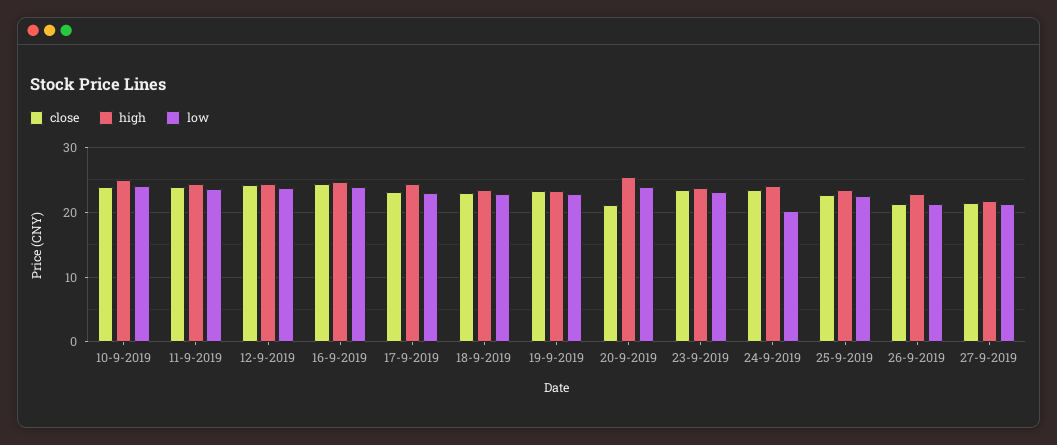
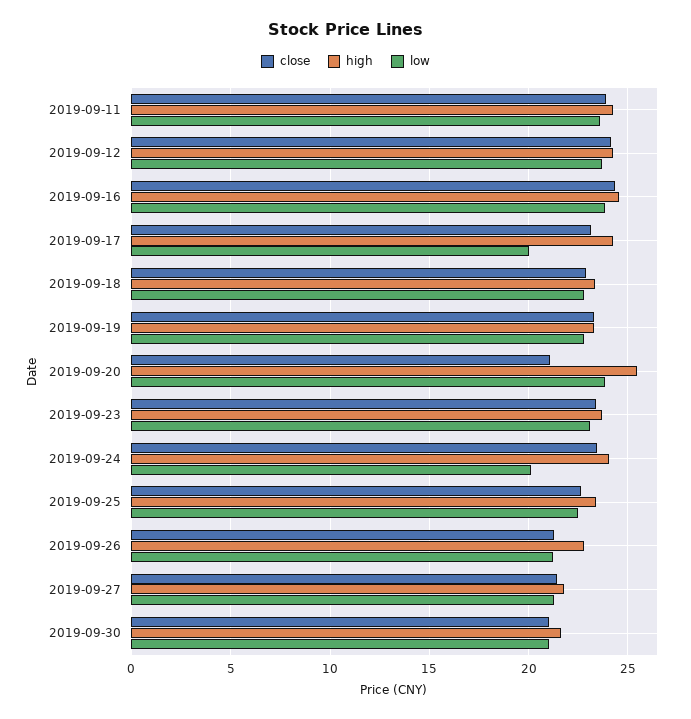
close, 10-9-2019: 24 -> none
high, 10-9-2019: 25 -> none
low, 10-9-2019: 24 -> none
low, 17-9-2019: 23 -> 20
close, 2019-09-30: none -> 21
high, 2019-09-30: none -> 21.5
low, 2019-09-30: none -> 21

